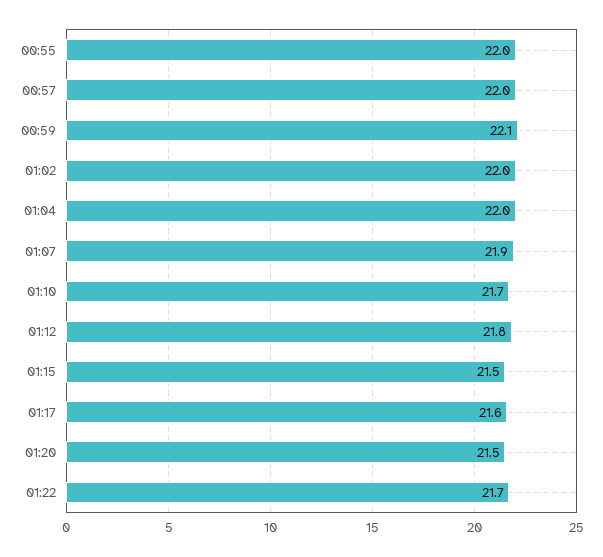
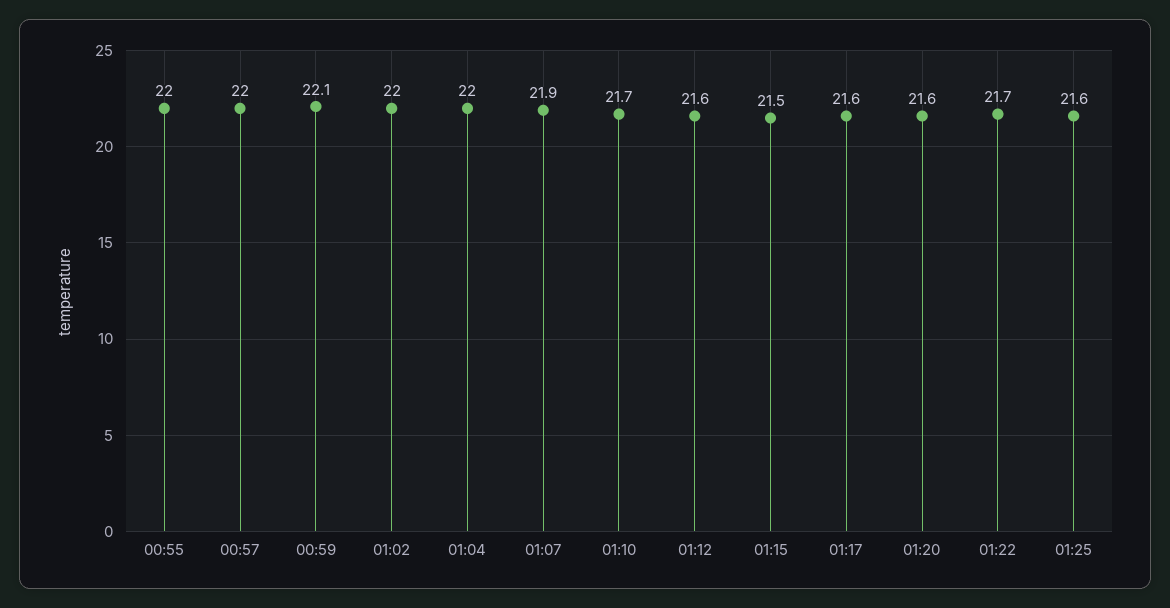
01:12: 21.8 -> 21.6
01:20: 21.5 -> 21.6
01:25: none -> 21.6

